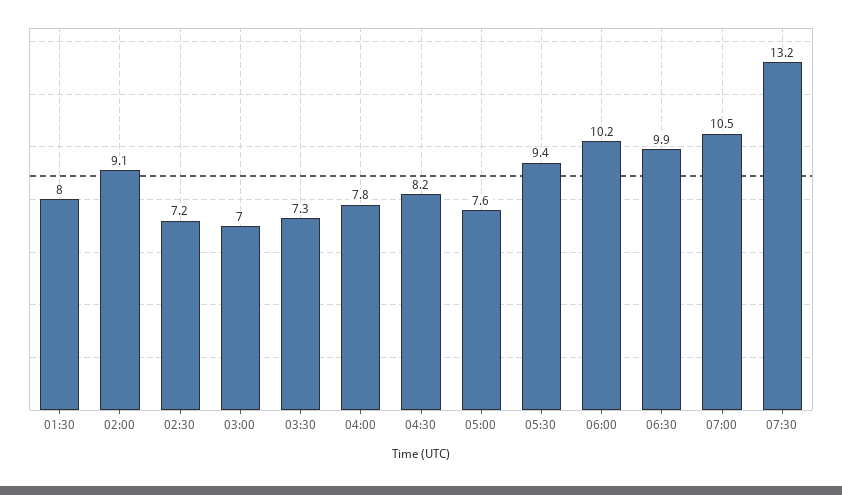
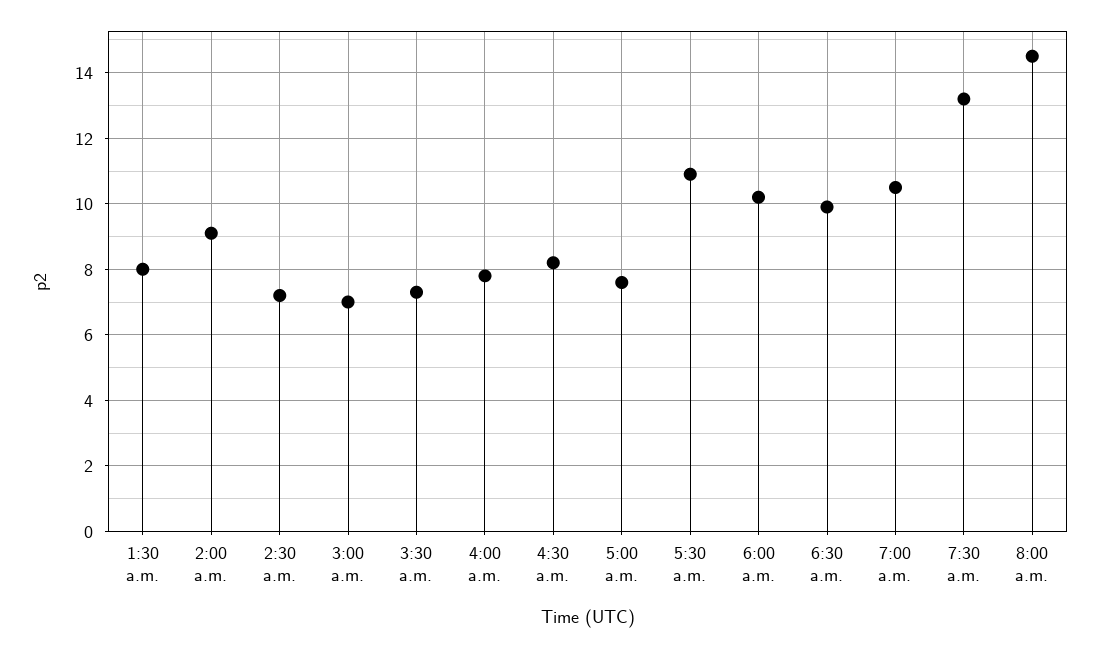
05:30: 9.4 -> 11
8:00 a.m.: none -> 14.5

